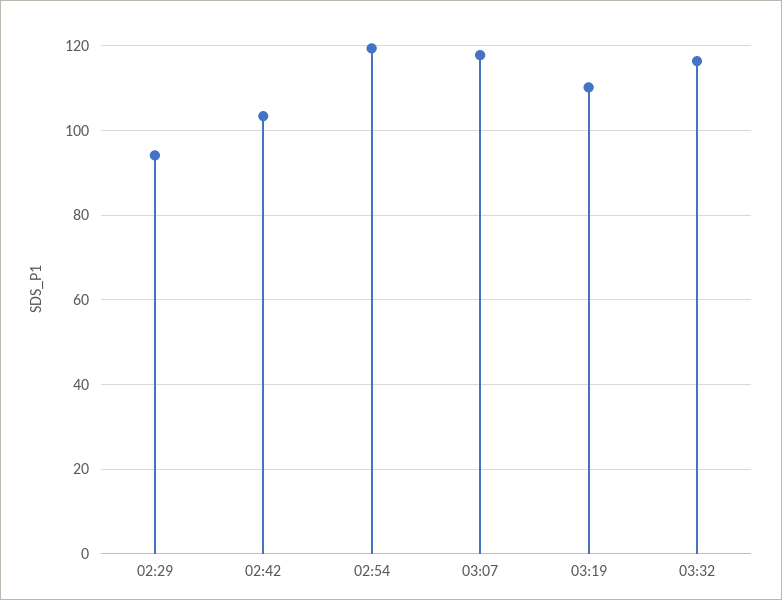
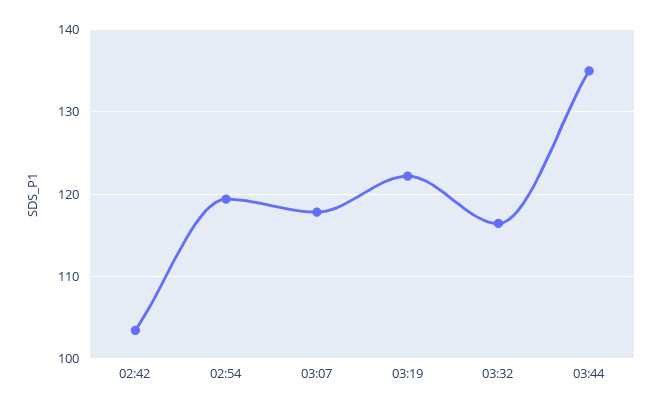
02:29: 94 -> none
03:19: 110 -> 122
03:44: none -> 135

